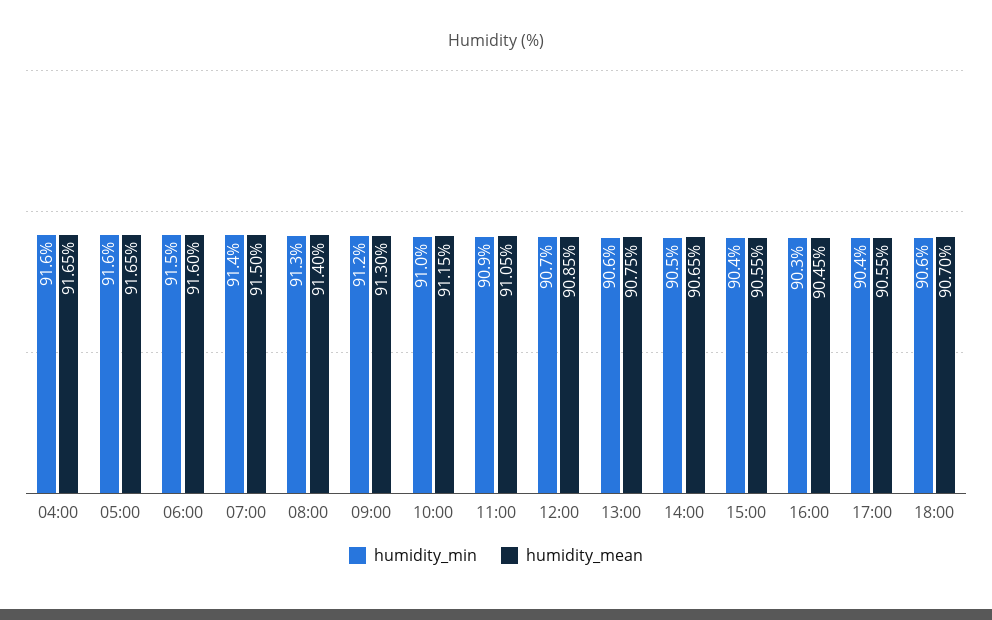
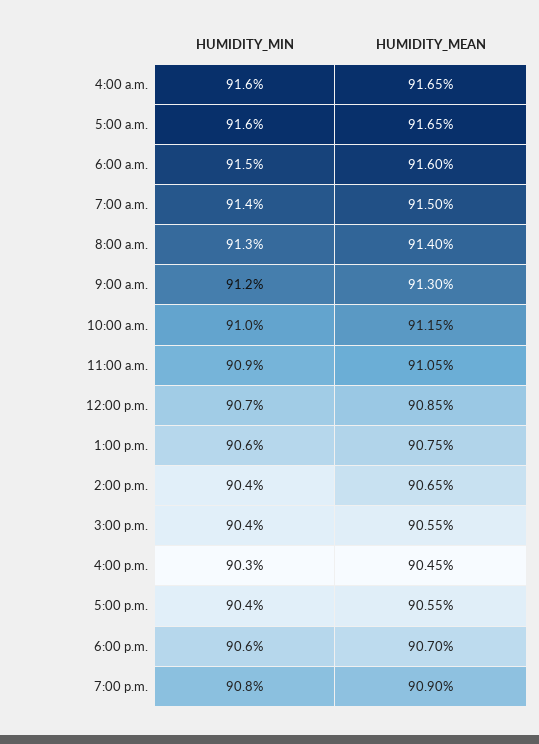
humidity_min, 14:00: 90.5 -> 90.4
humidity_min, 7:00 p.m.: none -> 90.8
humidity_mean, 7:00 p.m.: none -> 90.9

